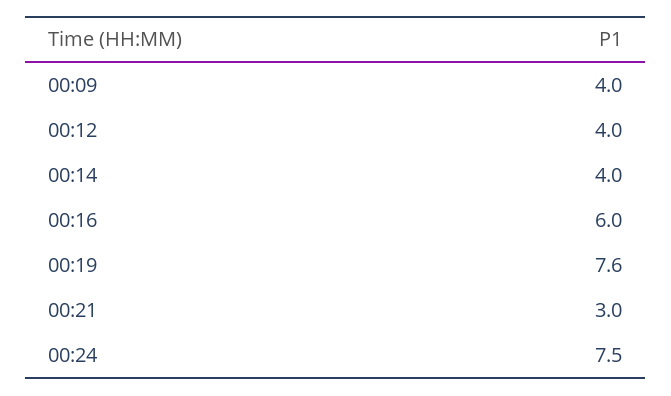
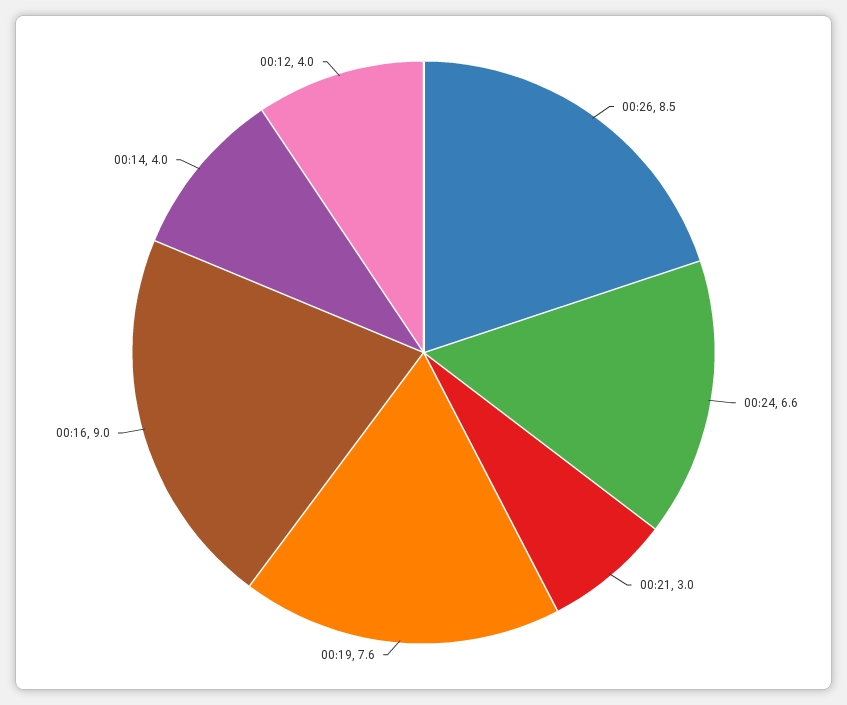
00:09: 4 -> none
00:16: 6 -> 9
00:24: 7.5 -> 6.6
00:26: none -> 8.5

